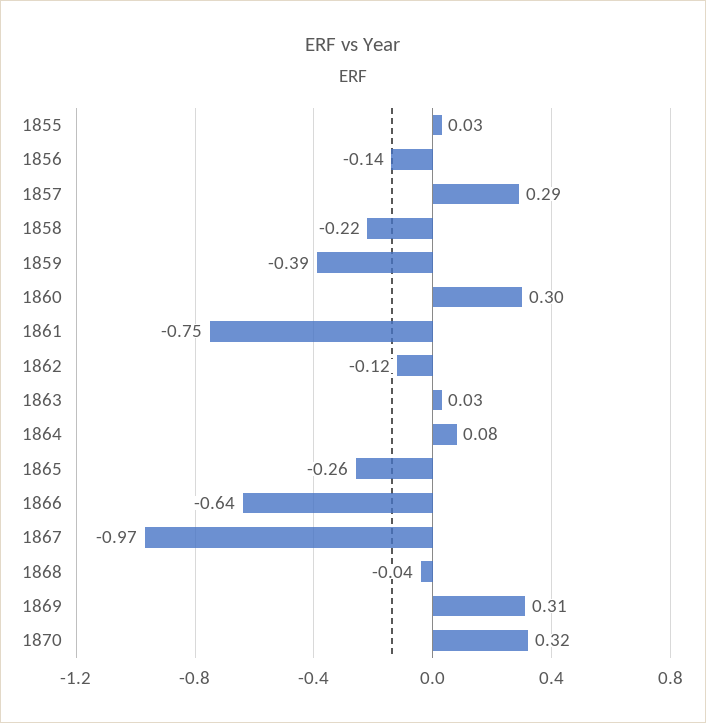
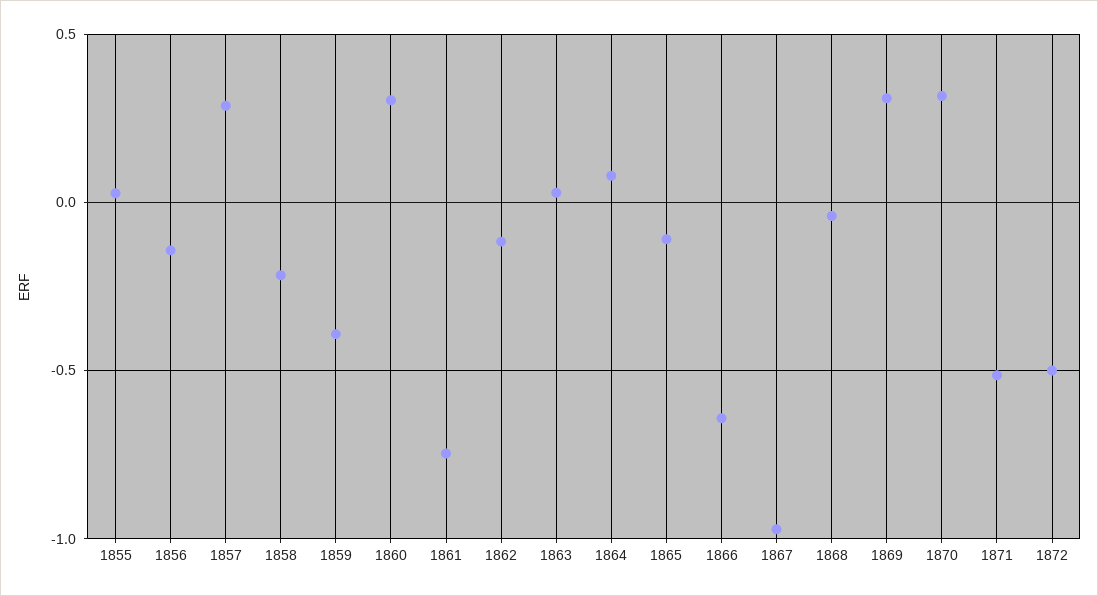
1865: -0.26 -> -0.1
1871: none -> -0.5
1872: none -> -0.5

